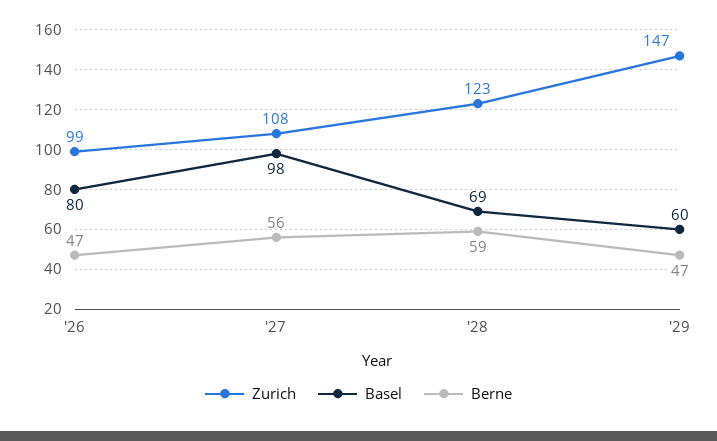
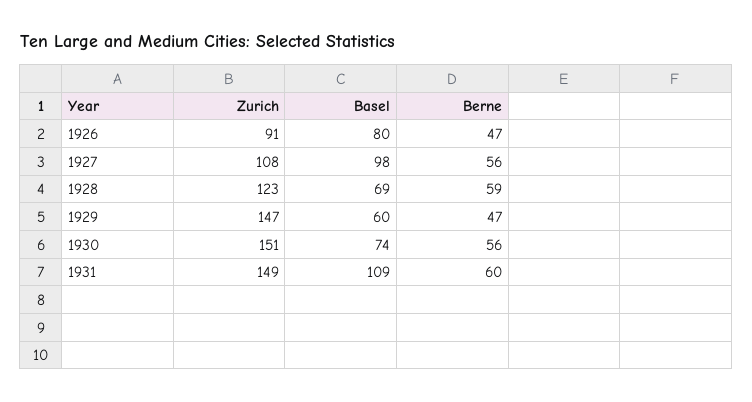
Zurich, '26: 99 -> 91
Zurich, 1930: none -> 151
Basel, 1930: none -> 74
Berne, 1930: none -> 56
Zurich, 1931: none -> 149
Basel, 1931: none -> 109
Berne, 1931: none -> 60

